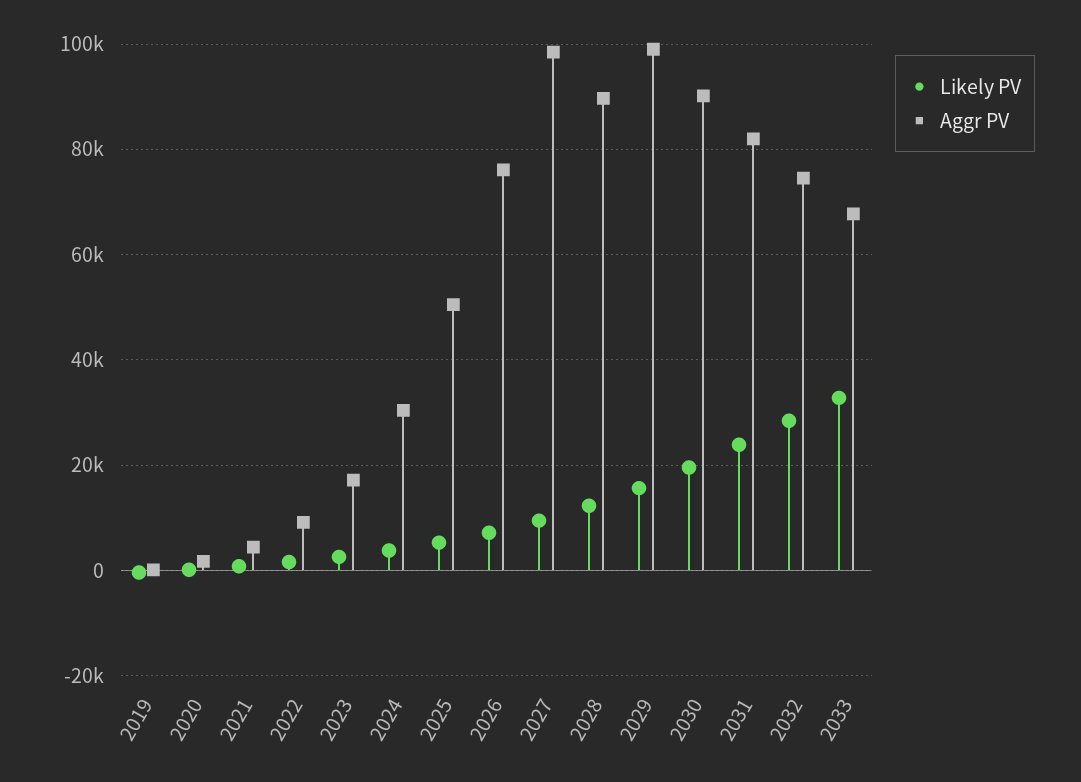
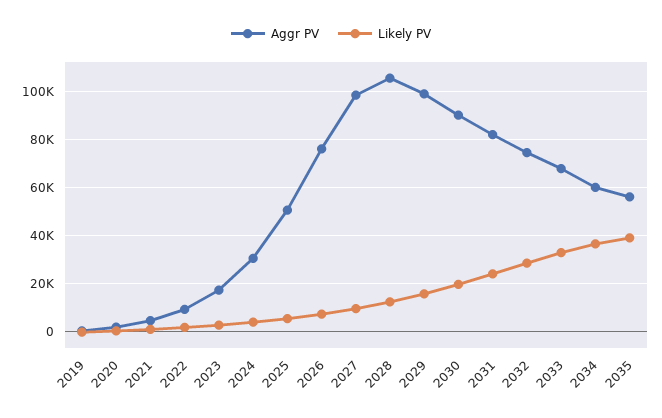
Aggr PV, 2028: 90000 -> 105000
Aggr PV, 2034: none -> 60000
Likely PV, 2034: none -> 35000
Aggr PV, 2035: none -> 55000
Likely PV, 2035: none -> 40000

